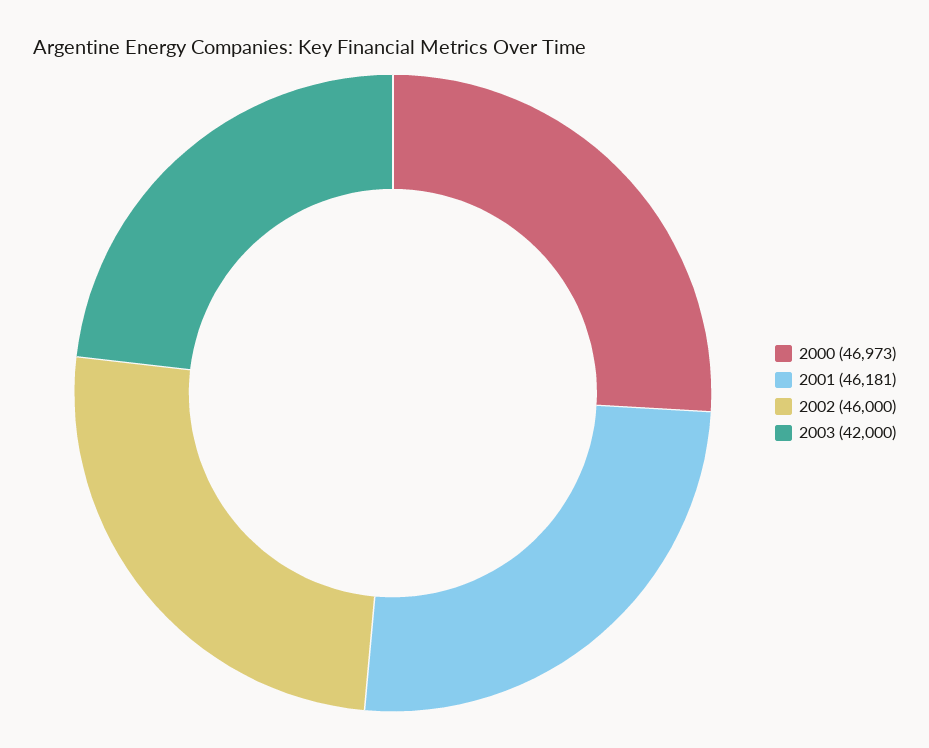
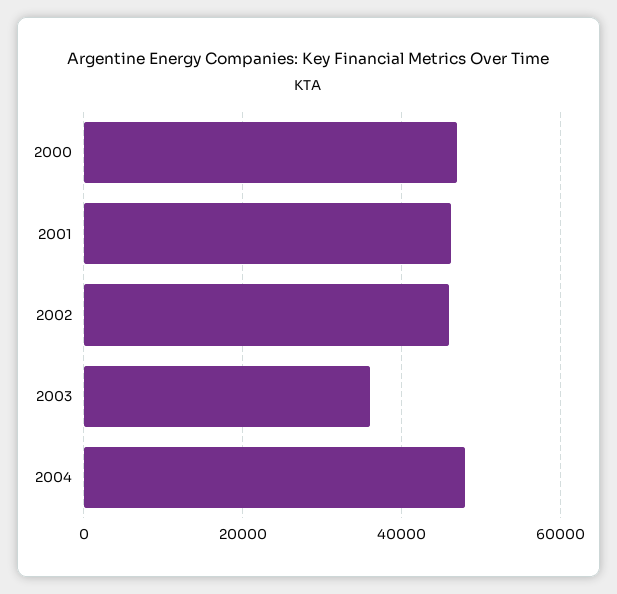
2003: 42000 -> 36000
2004: none -> 48000

